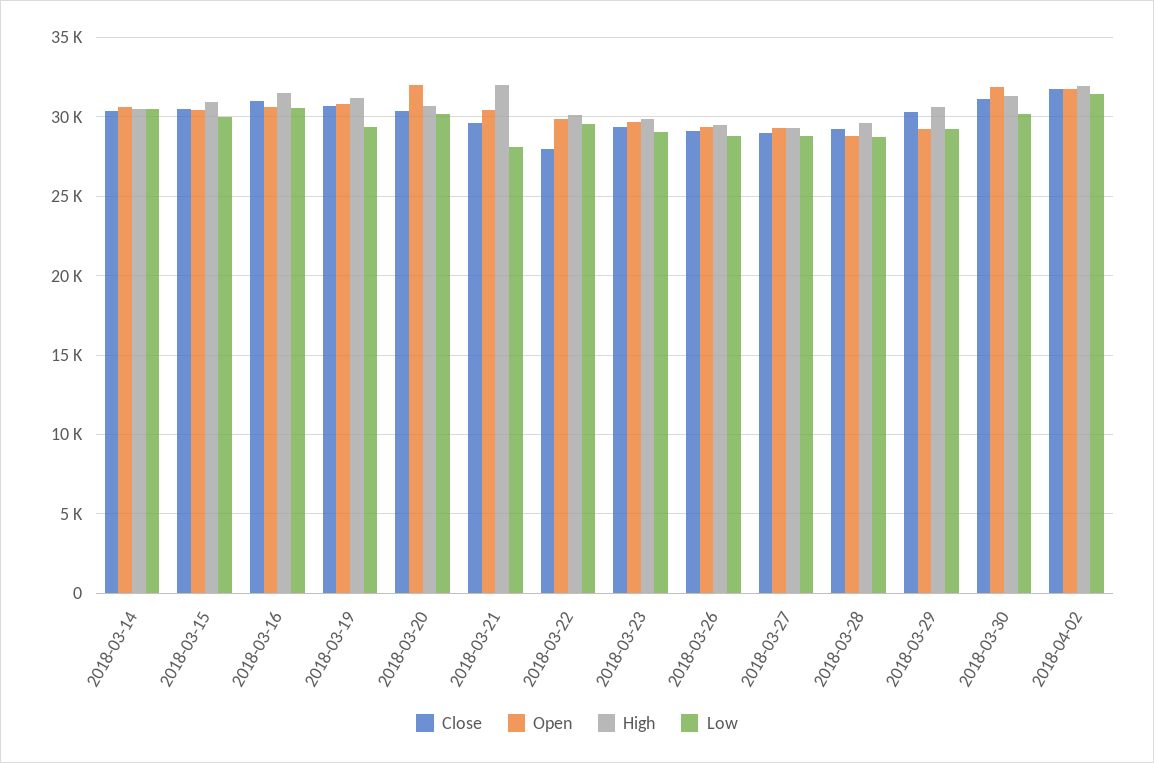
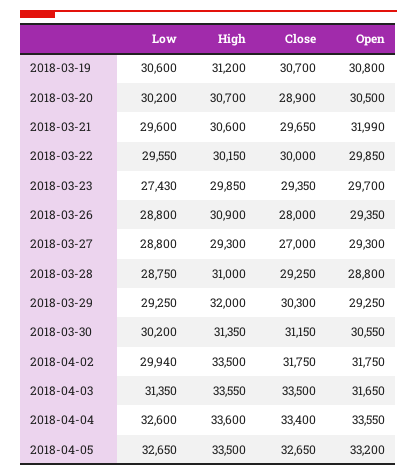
Close, 2018-03-14: 30500 -> none
Open, 2018-03-14: 30500 -> none
High, 2018-03-14: 30500 -> none
Low, 2018-03-14: 30500 -> none
Close, 2018-03-15: 30500 -> none
Open, 2018-03-15: 30500 -> none
High, 2018-03-15: 31000 -> none
Low, 2018-03-15: 30000 -> none
Close, 2018-03-16: 31000 -> none
Open, 2018-03-16: 30500 -> none
High, 2018-03-16: 31500 -> none
Low, 2018-03-16: 30500 -> none
Low, 2018-03-19: 29500 -> 30600
Close, 2018-03-20: 30500 -> 28900
Open, 2018-03-20: 32000 -> 30500
Open, 2018-03-21: 30500 -> 31990
High, 2018-03-21: 32000 -> 30600
Low, 2018-03-21: 28000 -> 29600
Close, 2018-03-22: 28000 -> 30000
Low, 2018-03-23: 29000 -> 27430
Close, 2018-03-26: 29000 -> 28000
High, 2018-03-26: 29500 -> 30900
Close, 2018-03-27: 29000 -> 27000
High, 2018-03-28: 29500 -> 31000
High, 2018-03-29: 30500 -> 32000
Open, 2018-03-30: 32000 -> 30550
High, 2018-04-02: 32000 -> 33500
Low, 2018-04-02: 31500 -> 29940
Low, 2018-04-03: none -> 31350
High, 2018-04-03: none -> 33550
Close, 2018-04-03: none -> 33500
Open, 2018-04-03: none -> 31650
Low, 2018-04-04: none -> 32600
High, 2018-04-04: none -> 33600
Close, 2018-04-04: none -> 33400
Open, 2018-04-04: none -> 33550
Low, 2018-04-05: none -> 32650
High, 2018-04-05: none -> 33500
Close, 2018-04-05: none -> 32650
Open, 2018-04-05: none -> 33200

